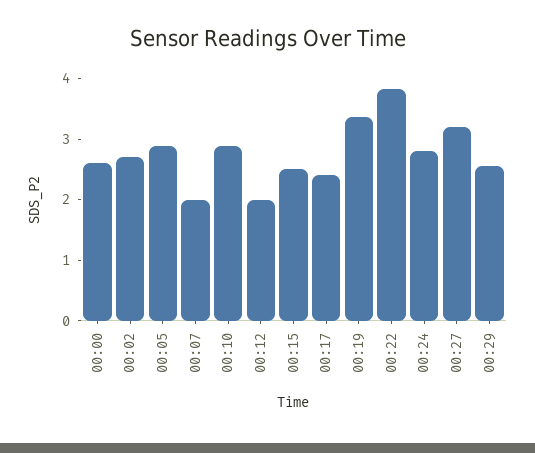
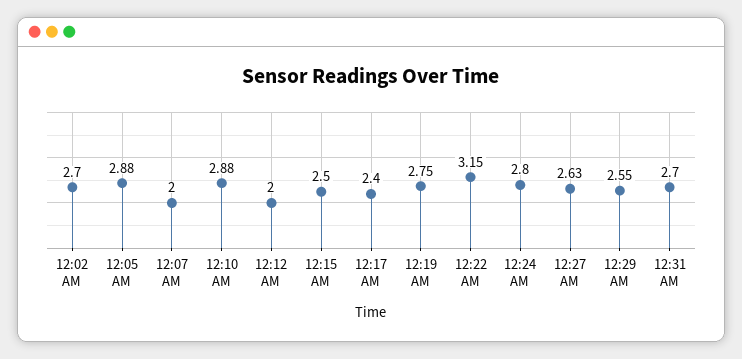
00:00: 2.6 -> none
00:19: 3.4 -> 2.75
00:22: 3.8 -> 3.15
00:27: 3.2 -> 2.63
12:31 AM: none -> 2.7

